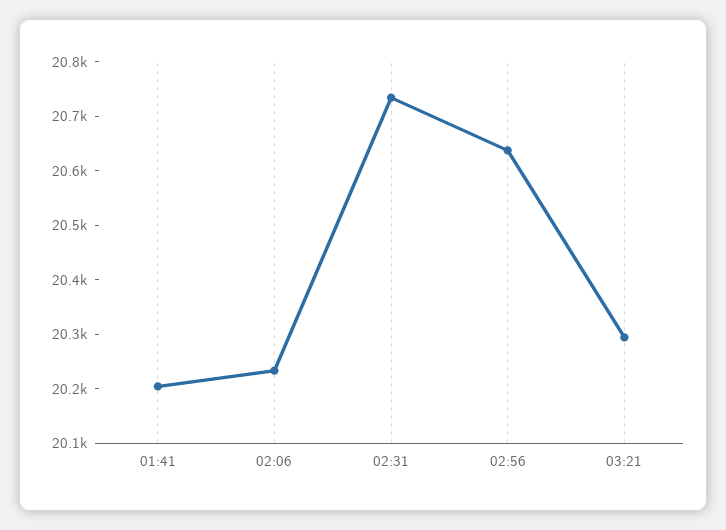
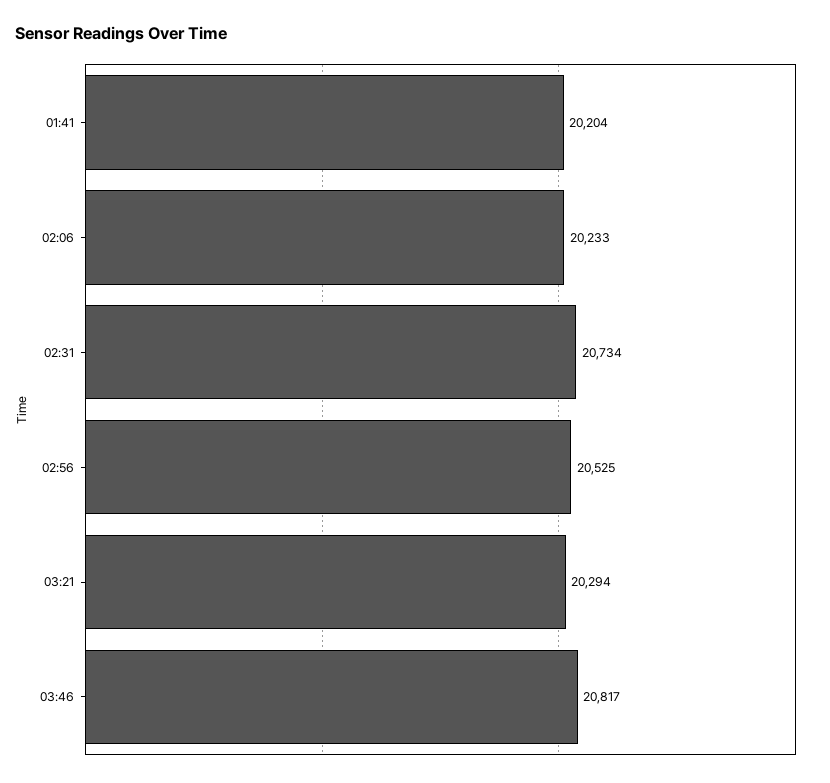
02:56: 20640 -> 20525
03:46: none -> 20817

